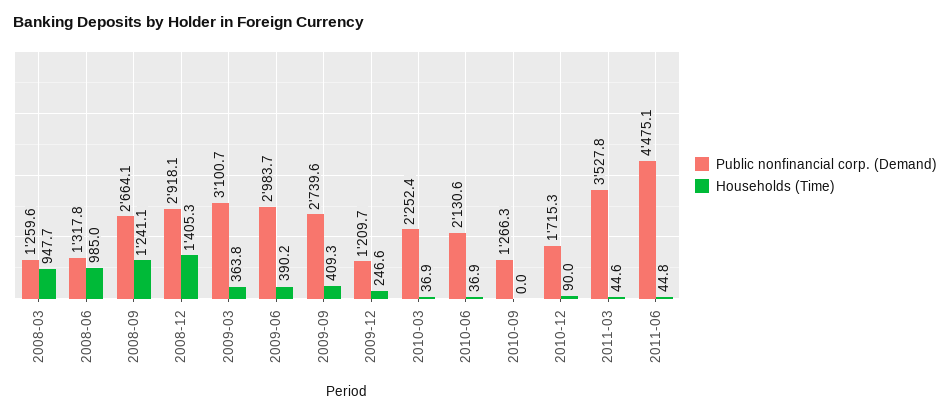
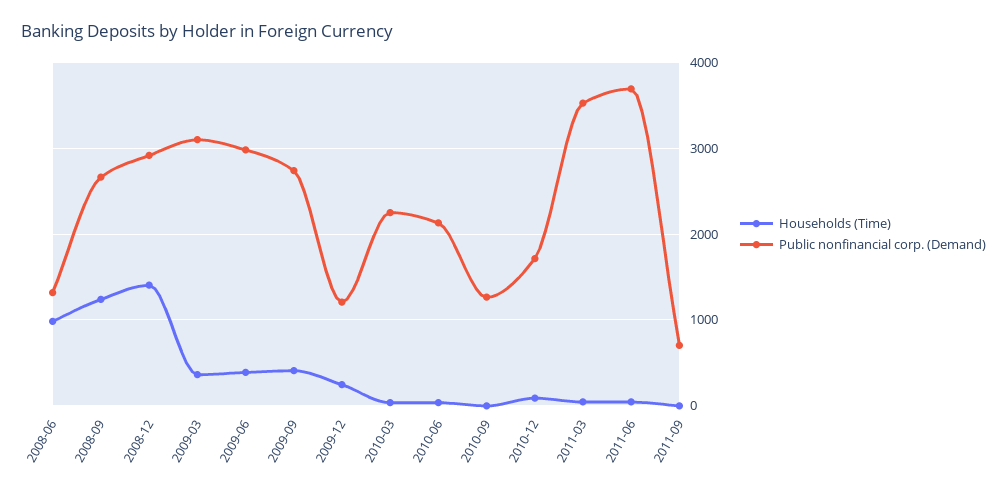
Public nonfinancial corp. (Demand), 2008-03: 1259.6 -> none
Households (Time), 2008-03: 947.7 -> none
Public nonfinancial corp. (Demand), 2011-06: 4475.1 -> 3700
Households (Time), 2011-09: none -> 0
Public nonfinancial corp. (Demand), 2011-09: none -> 700

